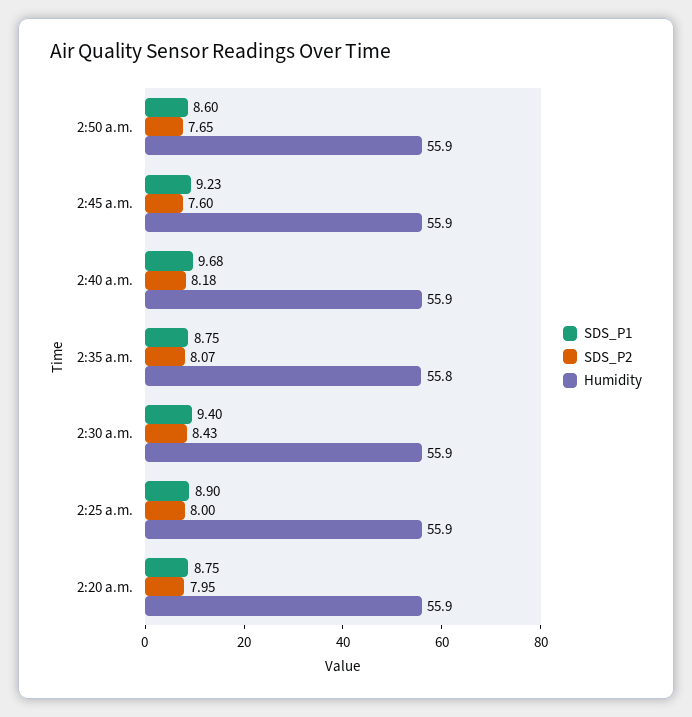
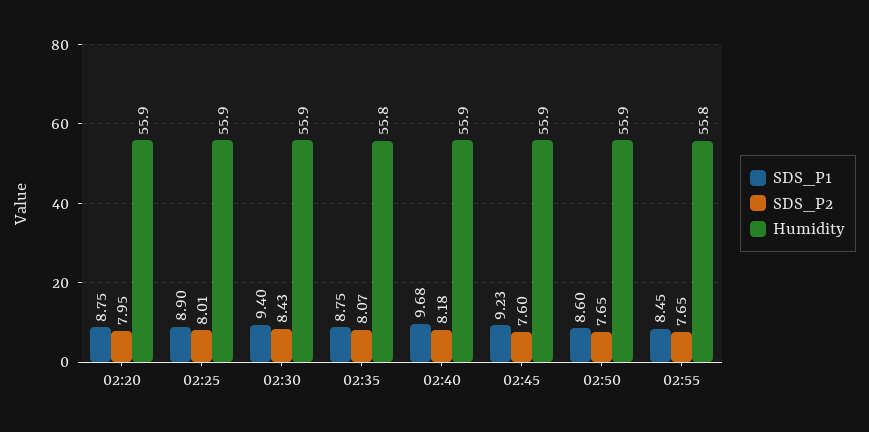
SDS_P2, 2:25 a.m.: 8 -> 8.01
SDS_P1, 02:55: none -> 8.45
SDS_P2, 02:55: none -> 7.65
Humidity, 02:55: none -> 55.8

